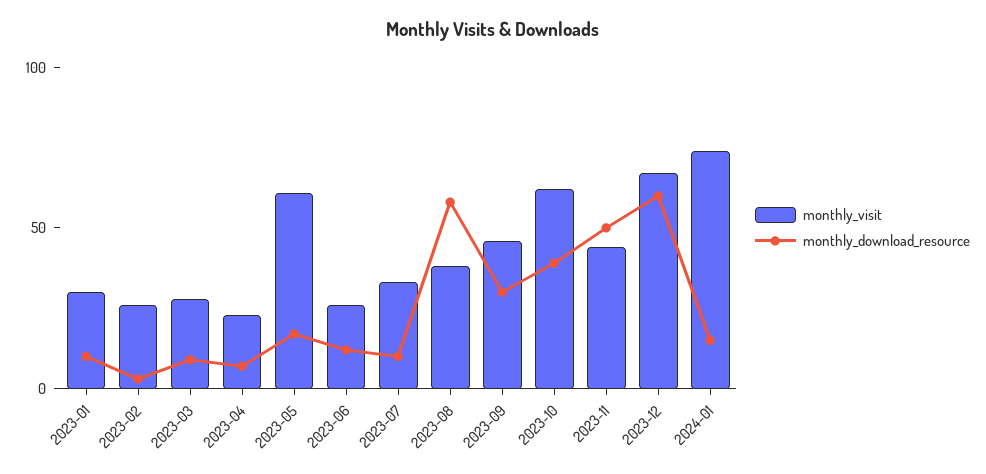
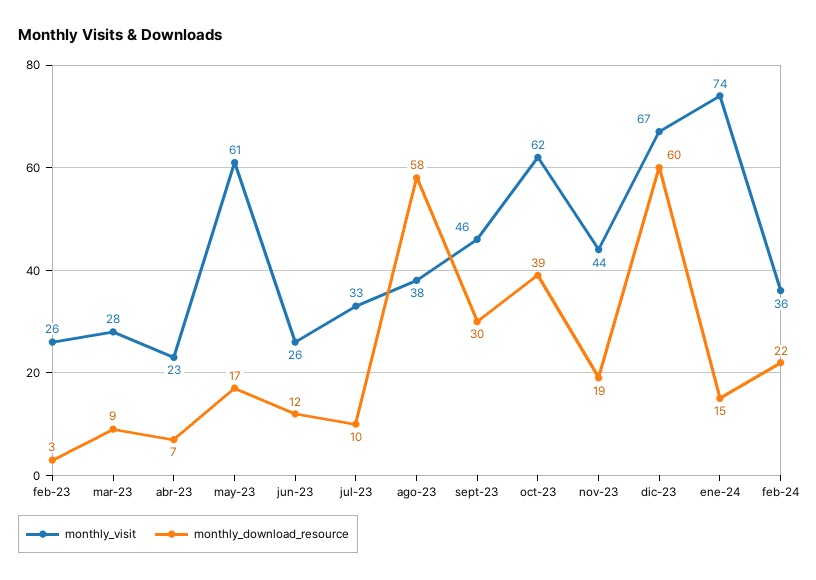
monthly_visit, 2023-01: 30 -> none
monthly_download_resource, 2023-01: 10 -> none
monthly_download_resource, 2023-11: 50 -> 19
monthly_visit, feb-24: none -> 36
monthly_download_resource, feb-24: none -> 22

